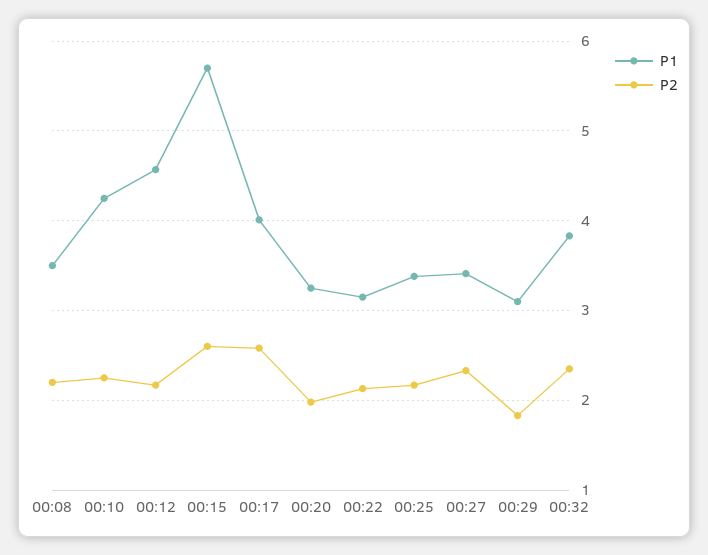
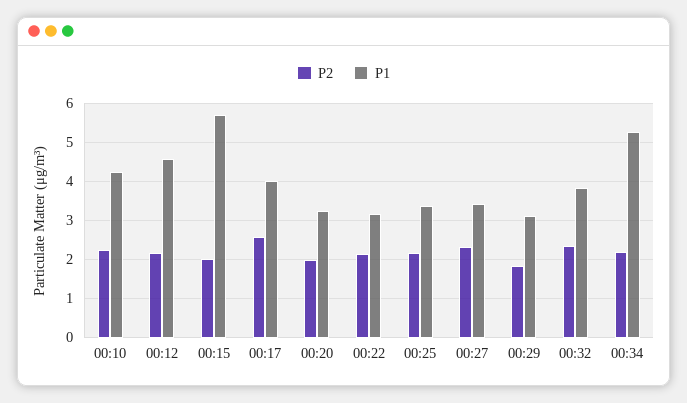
P1, 00:08: 3.5 -> none
P2, 00:08: 2.2 -> none
P2, 00:15: 2.6 -> 2
P2, 00:34: none -> 2.2
P1, 00:34: none -> 5.2

